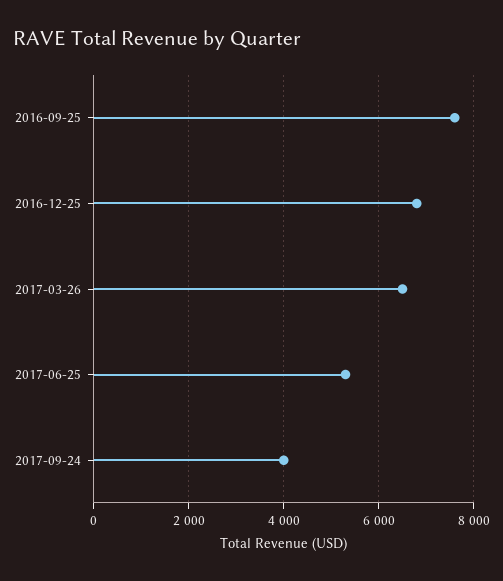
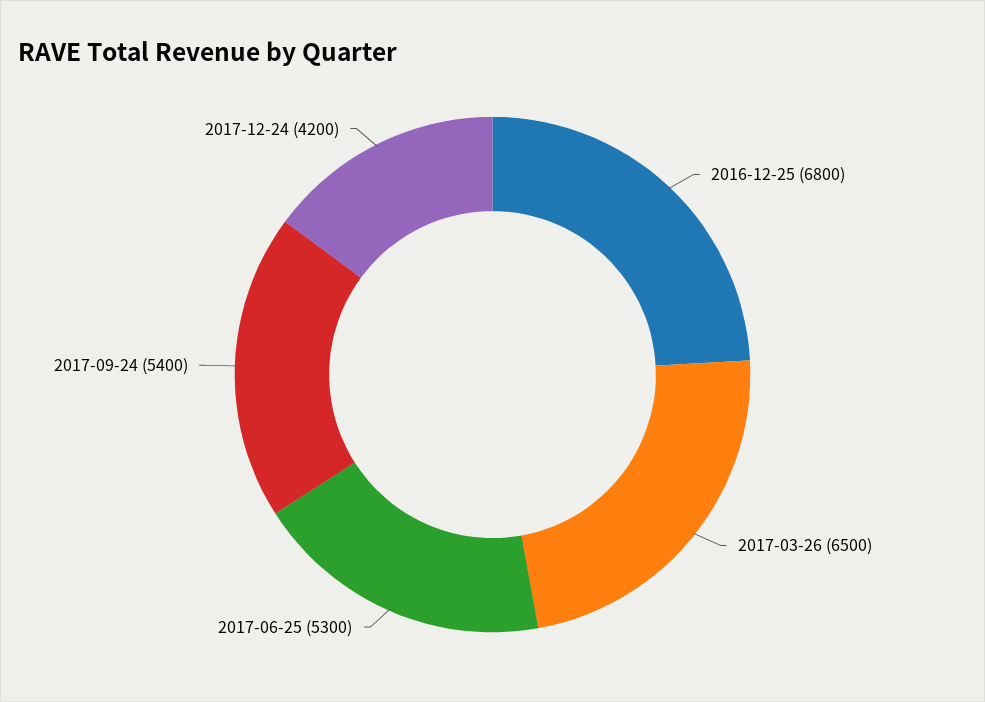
2016-09-25: 7600 -> none
2017-09-24: 4000 -> 5400
2017-12-24: none -> 4200

